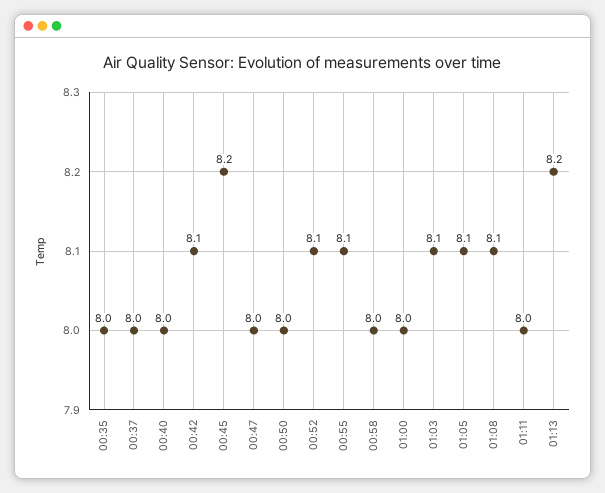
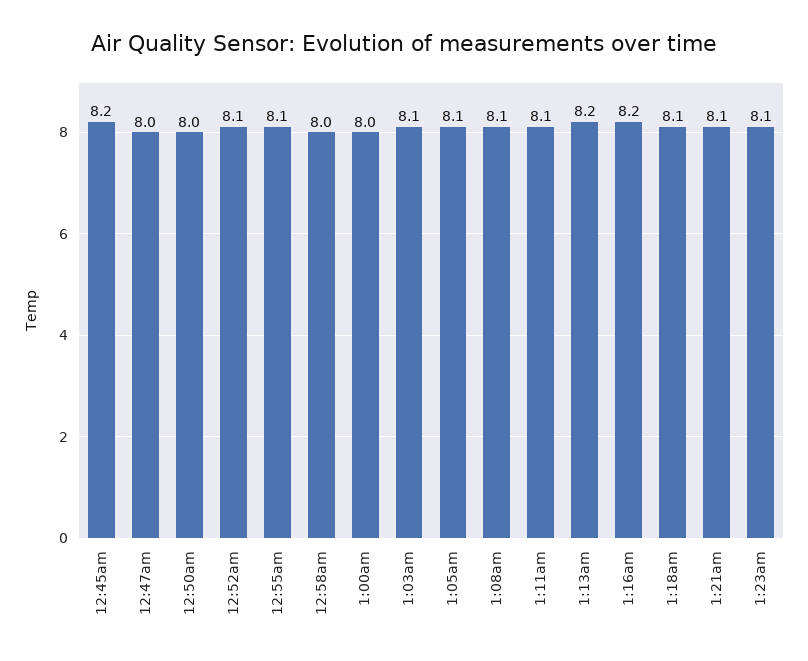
00:35: 8 -> none
00:37: 8 -> none
00:40: 8 -> none
00:42: 8.1 -> none
01:11: 8 -> 8.1
1:16am: none -> 8.2
1:18am: none -> 8.1
1:21am: none -> 8.1
1:23am: none -> 8.1

